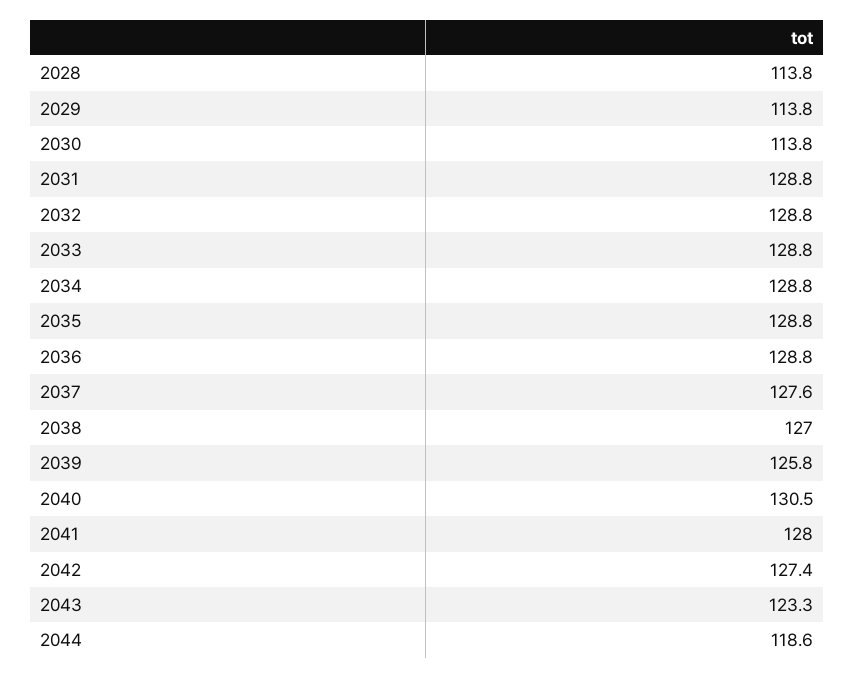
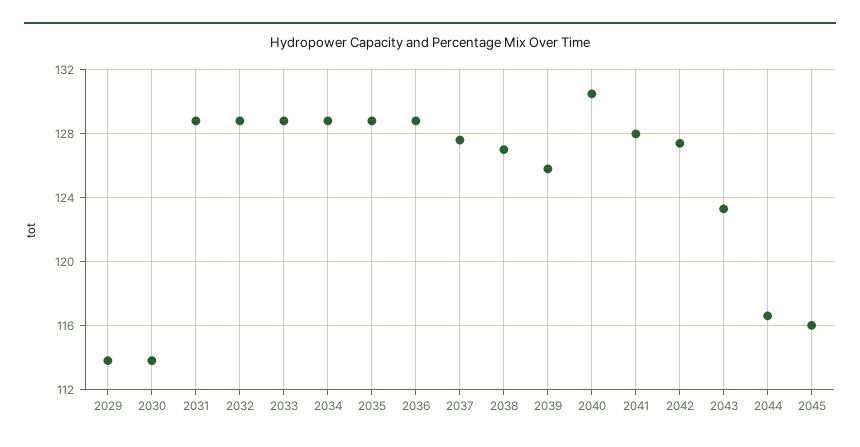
2028: 113.8 -> none
2044: 118.6 -> 116.5
2045: none -> 116

